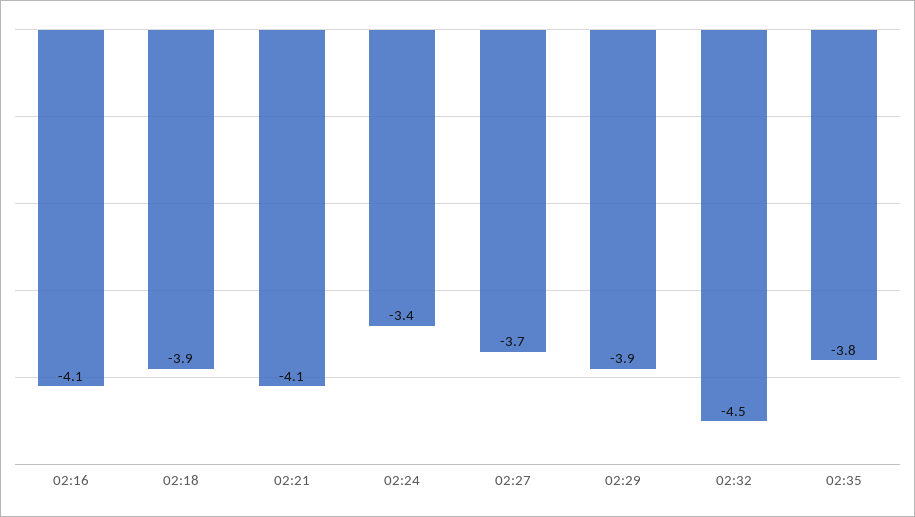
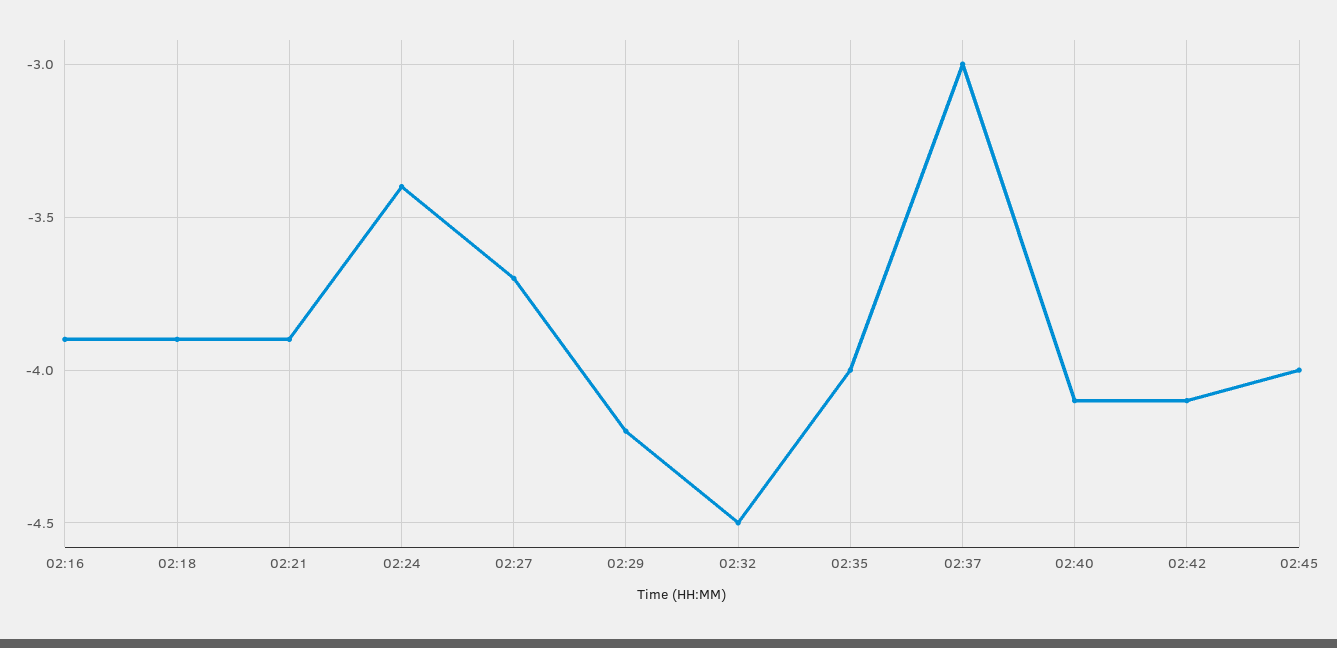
02:16: -4.1 -> -3.9
02:21: -4.1 -> -3.9
02:29: -3.9 -> -4.2
02:35: -3.8 -> -4
02:37: none -> -3
02:40: none -> -4.1
02:42: none -> -4.1
02:45: none -> -4

